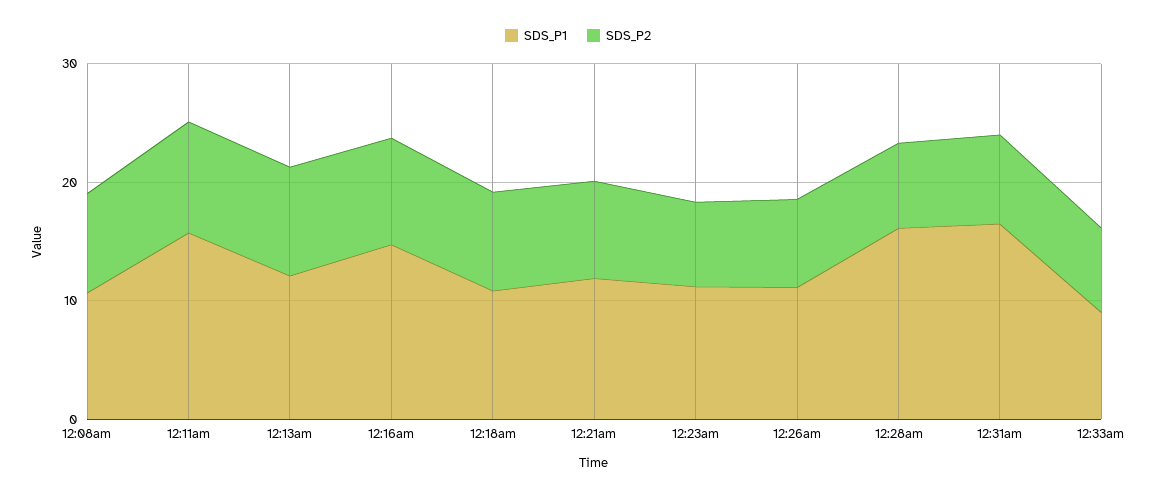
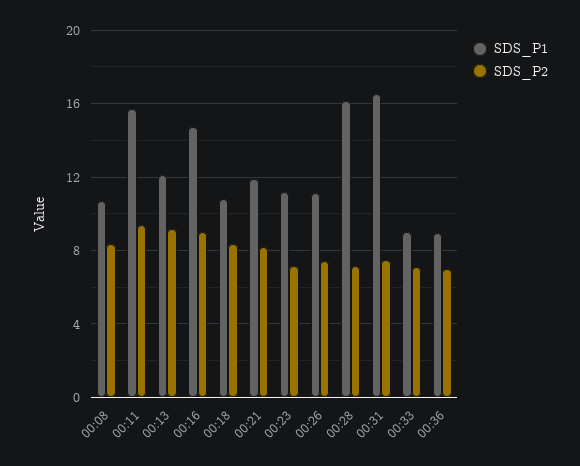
SDS_P1, 00:36: none -> 9
SDS_P2, 00:36: none -> 7

